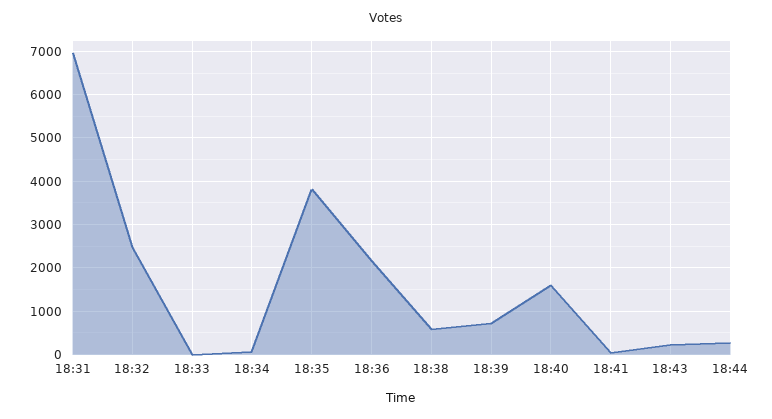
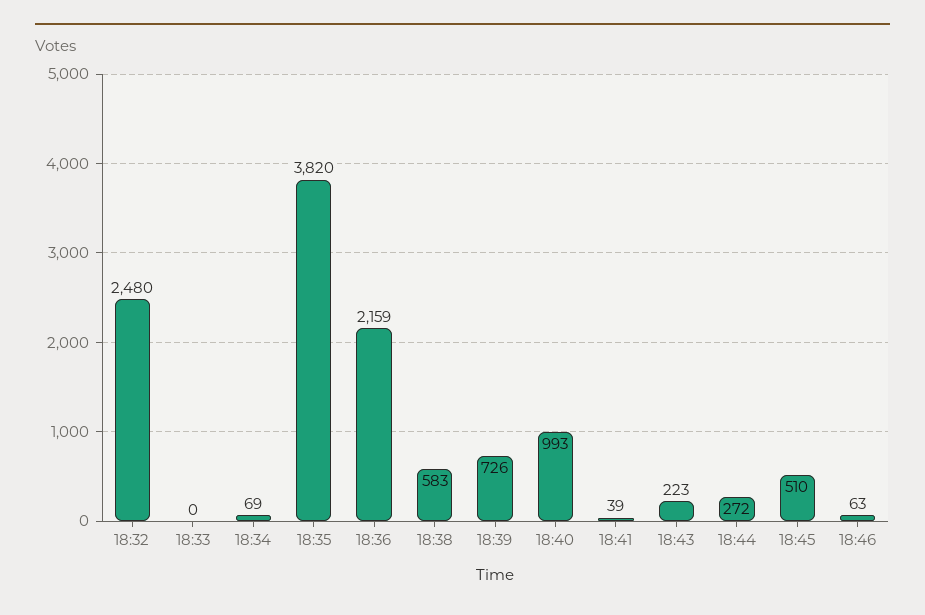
18:31: 7000 -> none
18:40: 1600 -> 993
18:45: none -> 510
18:46: none -> 63

